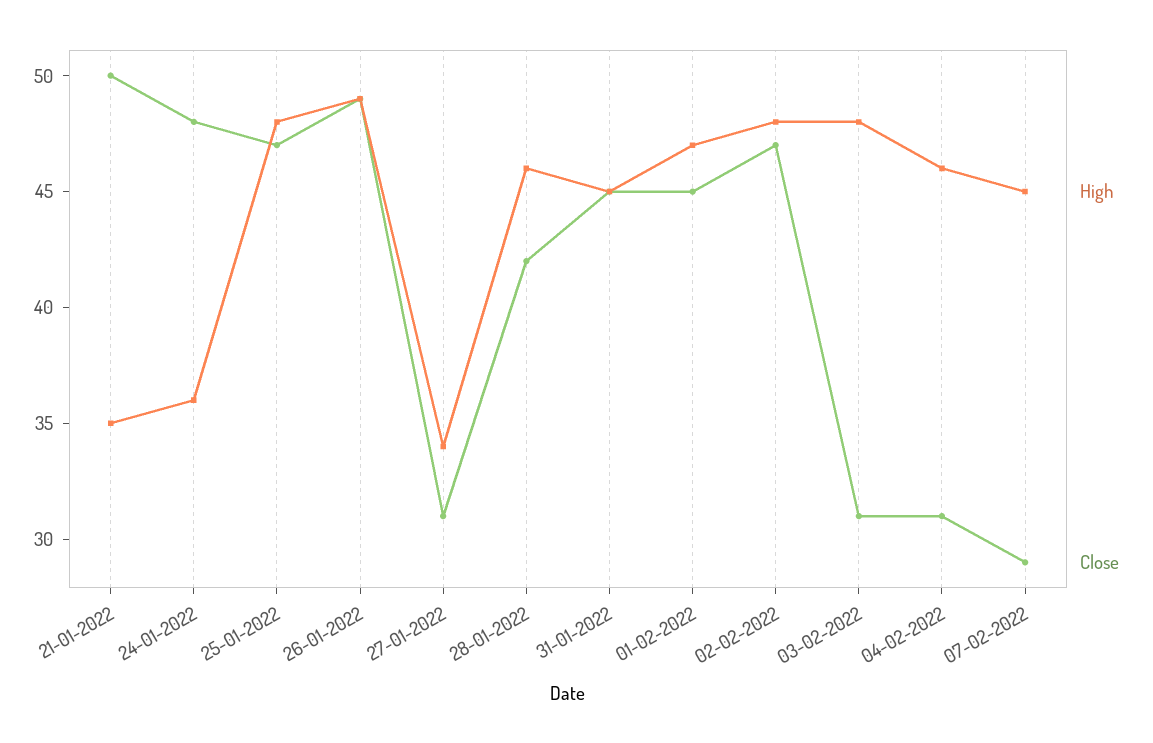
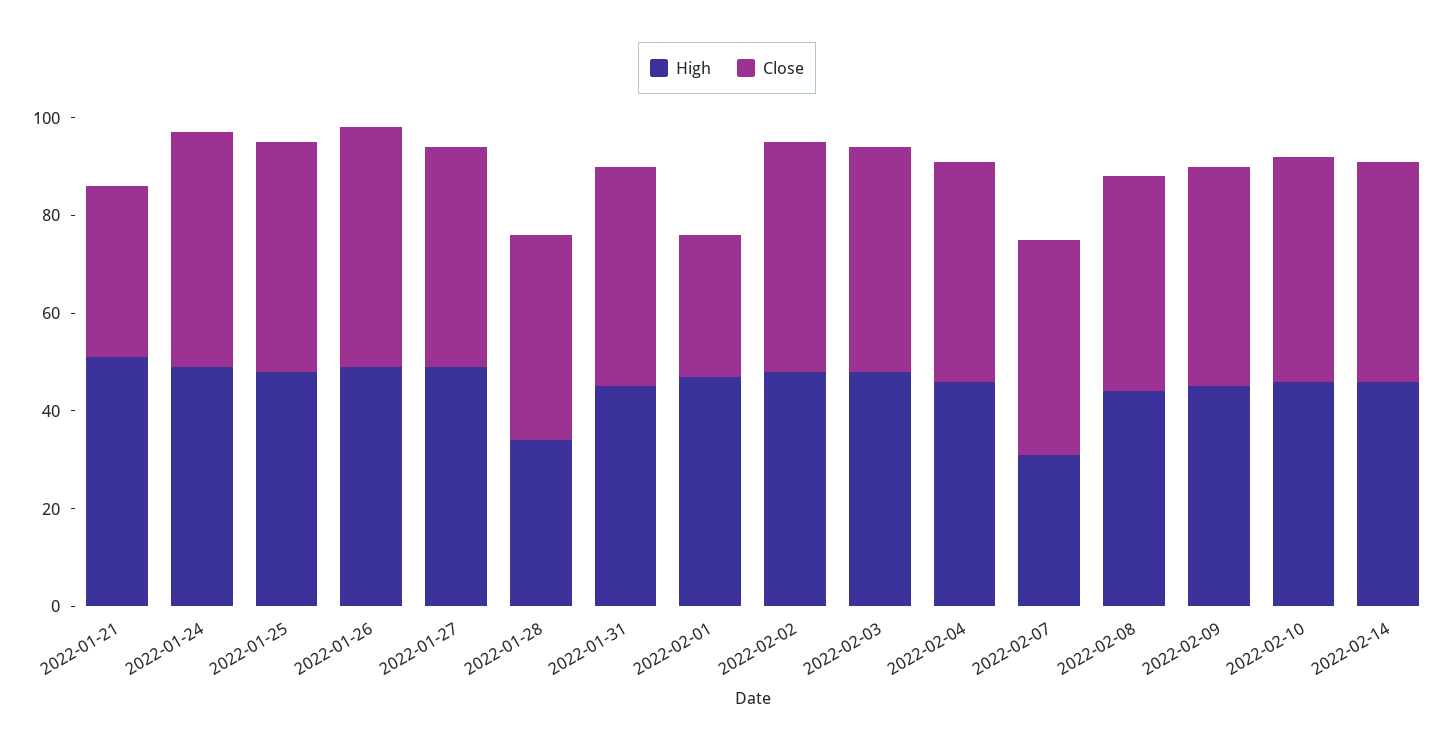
High, 21-01-2022: 35 -> 50
Close, 21-01-2022: 50 -> 35
High, 24-01-2022: 36 -> 50
High, 27-01-2022: 34 -> 50
Close, 27-01-2022: 31 -> 45
High, 28-01-2022: 46 -> 35
Close, 01-02-2022: 45 -> 30
Close, 03-02-2022: 31 -> 45
Close, 04-02-2022: 31 -> 45
High, 07-02-2022: 45 -> 30
Close, 07-02-2022: 29 -> 45
High, 2022-02-08: none -> 45
Close, 2022-02-08: none -> 45
High, 2022-02-09: none -> 45
Close, 2022-02-09: none -> 45
High, 2022-02-10: none -> 45
Close, 2022-02-10: none -> 45
High, 2022-02-14: none -> 45
Close, 2022-02-14: none -> 45

